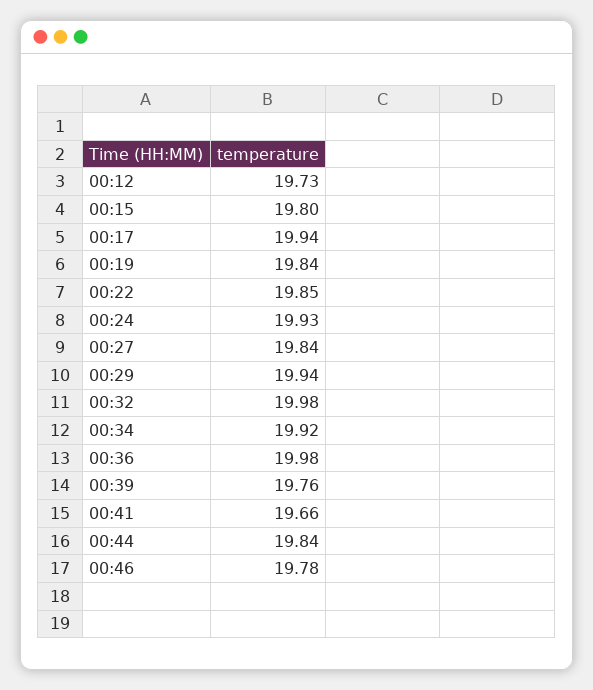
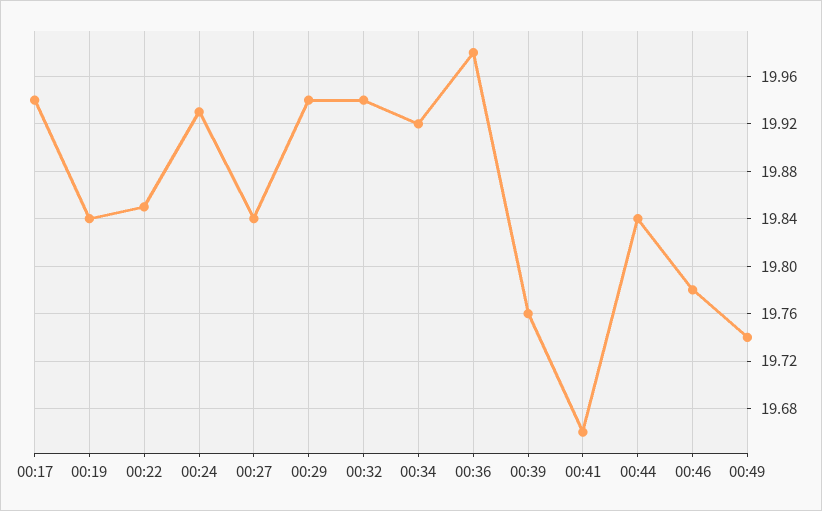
00:12: 19.73 -> none
00:15: 19.8 -> none
00:32: 19.98 -> 19.94
00:49: none -> 19.74

